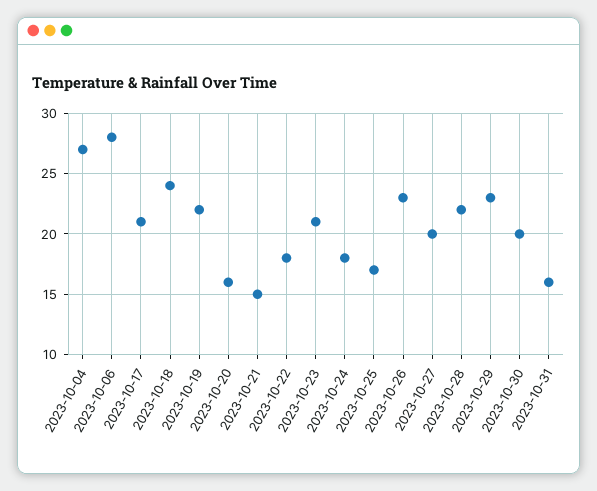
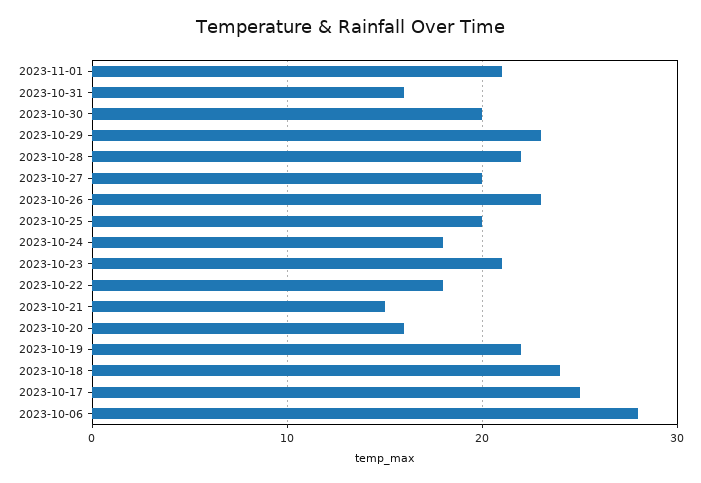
2023-10-04: 27 -> none
2023-10-17: 21 -> 25
2023-10-25: 17 -> 20
2023-11-01: none -> 21

